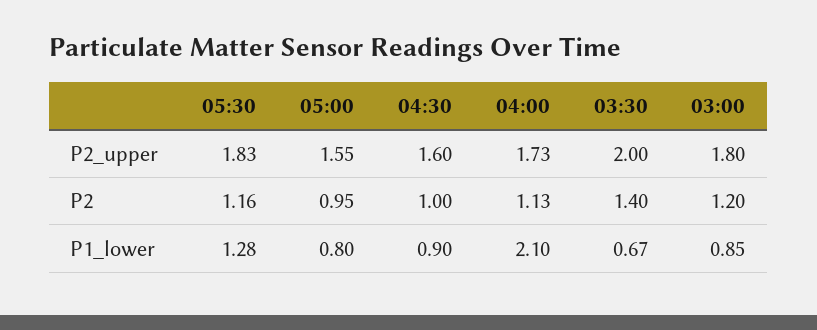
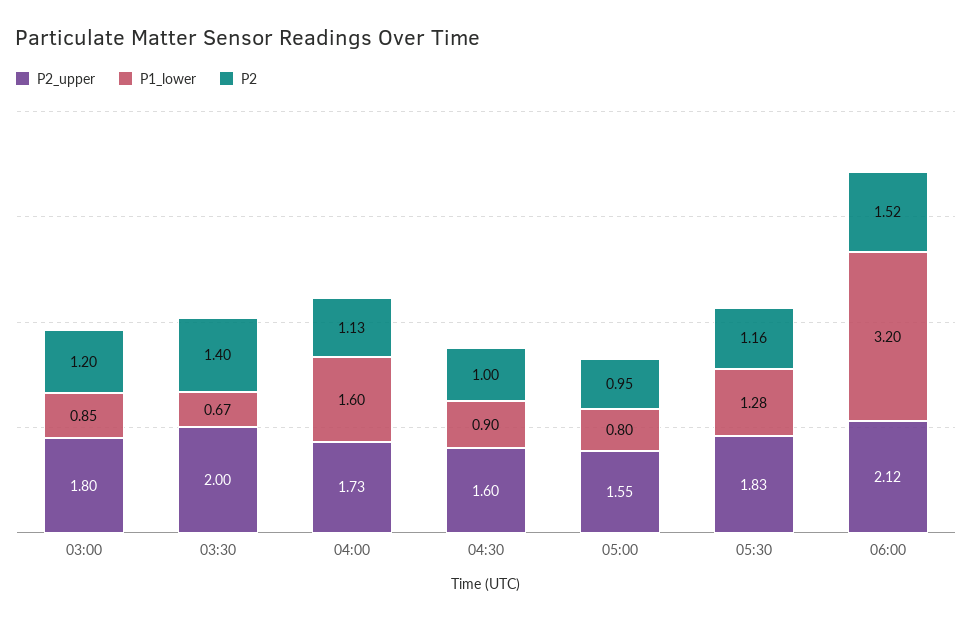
P1_lower, 04:00: 2.1 -> 1.6
P2_upper, 06:00: none -> 2.12
P1_lower, 06:00: none -> 3.2
P2, 06:00: none -> 1.52

